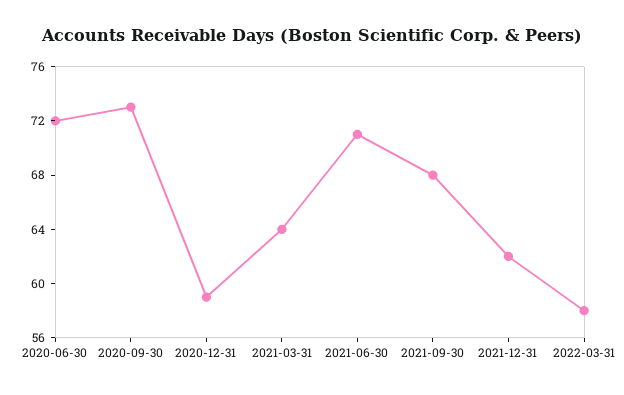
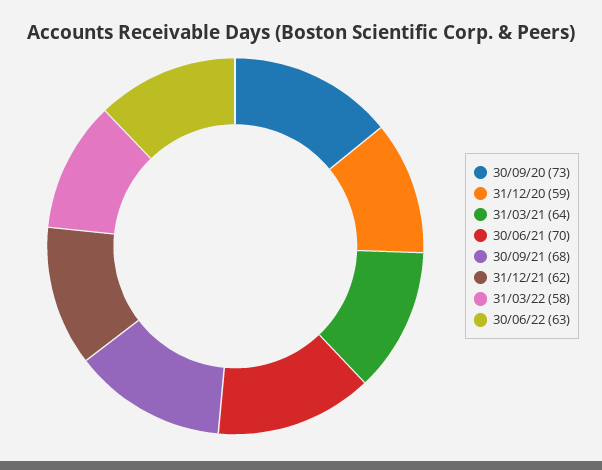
2020-06-30: 72 -> none
2021-06-30: 71 -> 70
30/06/22: none -> 63

